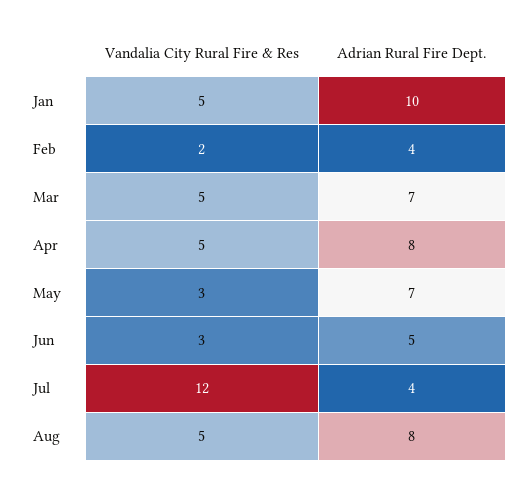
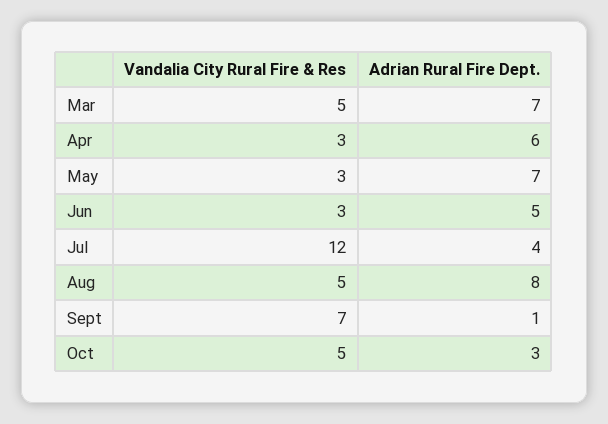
Vandalia City Rural Fire & Res, Jan: 5 -> none
Adrian Rural Fire Dept., Jan: 10 -> none
Vandalia City Rural Fire & Res, Feb: 2 -> none
Adrian Rural Fire Dept., Feb: 4 -> none
Vandalia City Rural Fire & Res, Apr: 5 -> 3
Adrian Rural Fire Dept., Apr: 8 -> 6
Vandalia City Rural Fire & Res, Sept: none -> 7
Adrian Rural Fire Dept., Sept: none -> 1
Vandalia City Rural Fire & Res, Oct: none -> 5
Adrian Rural Fire Dept., Oct: none -> 3

